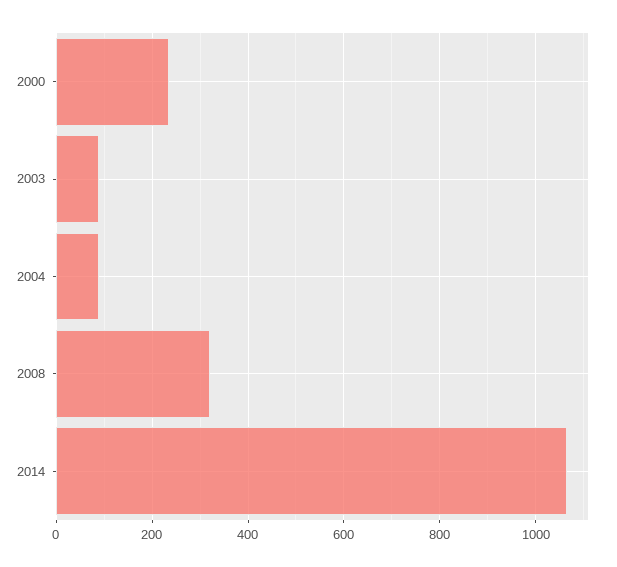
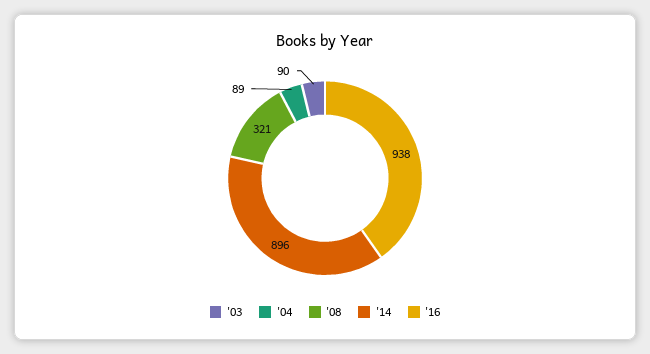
2000: 240 -> none
2014: 1060 -> 896
'16: none -> 938

